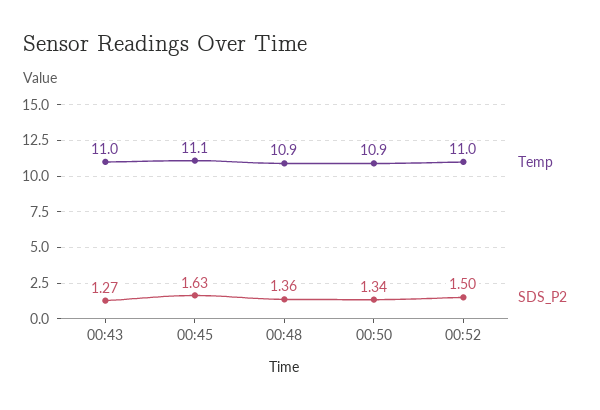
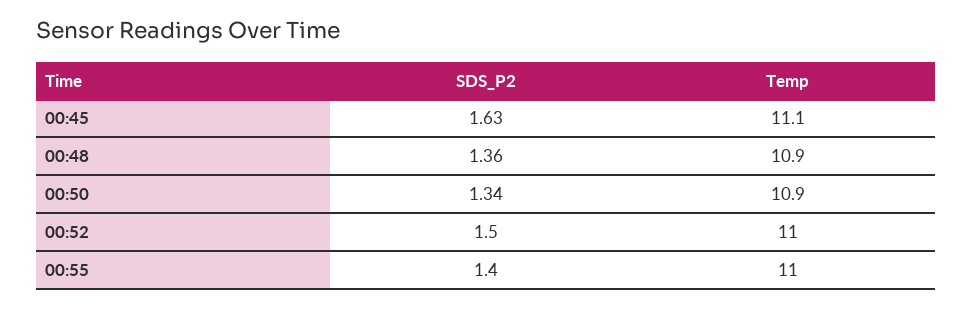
Temp, 00:43: 11 -> none
SDS_P2, 00:43: 1.27 -> none
SDS_P2, 00:55: none -> 1.4
Temp, 00:55: none -> 11

